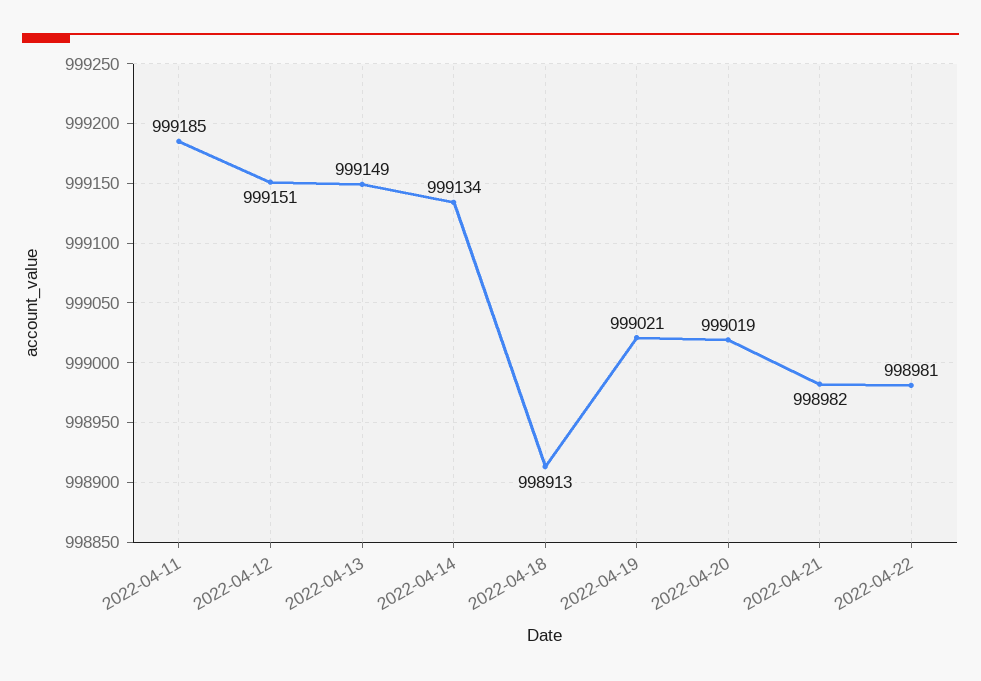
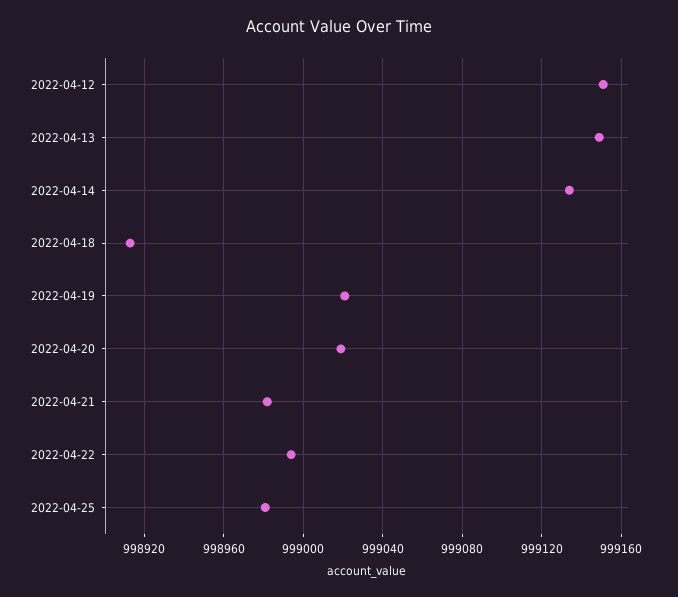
2022-04-11: 999185 -> none
2022-04-22: 998981 -> 998995
2022-04-25: none -> 998980

